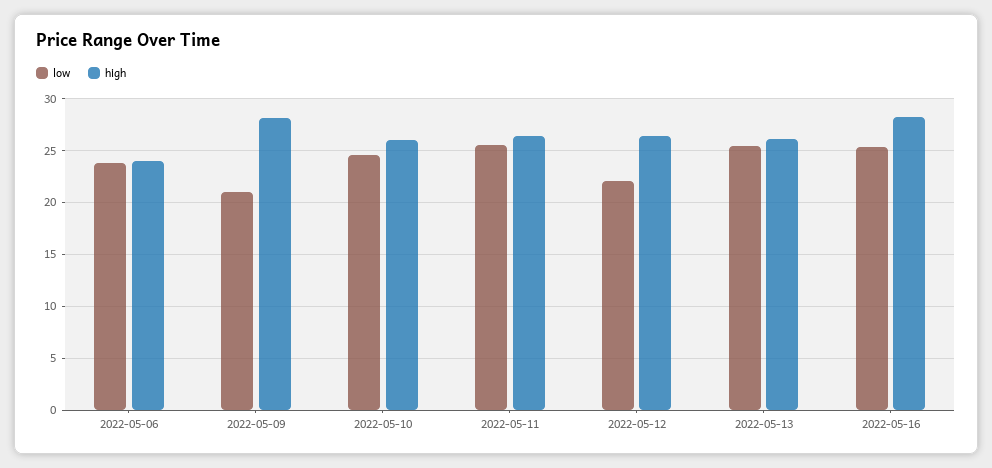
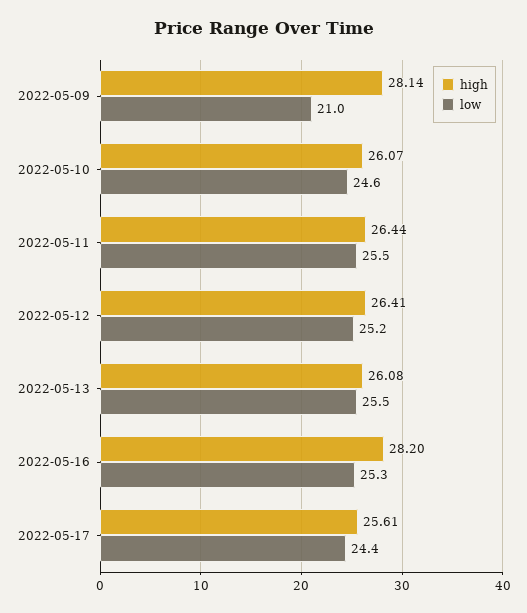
low, 2022-05-06: 24 -> none
high, 2022-05-06: 24 -> none
low, 2022-05-12: 22 -> 25.2
high, 2022-05-17: none -> 25.61
low, 2022-05-17: none -> 24.4

